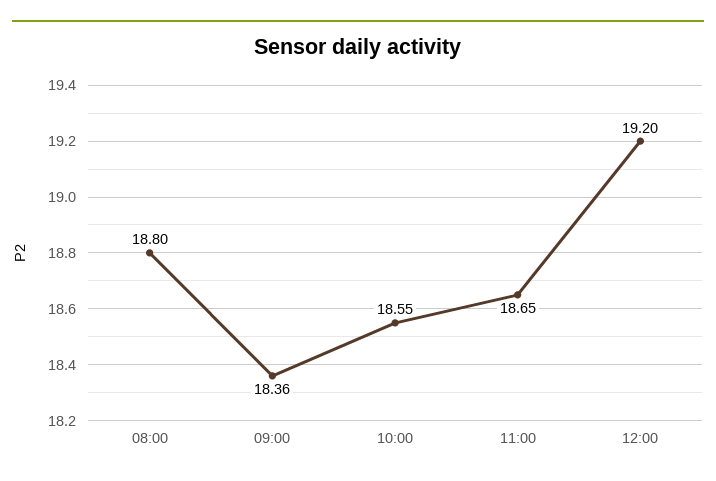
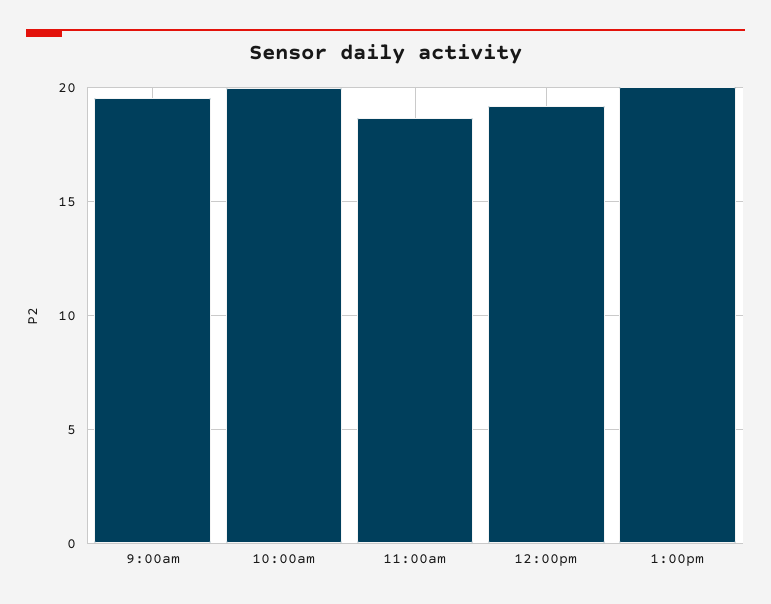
08:00: 18.8 -> none
09:00: 18.36 -> 19.5
10:00: 18.55 -> 20
1:00pm: none -> 20

